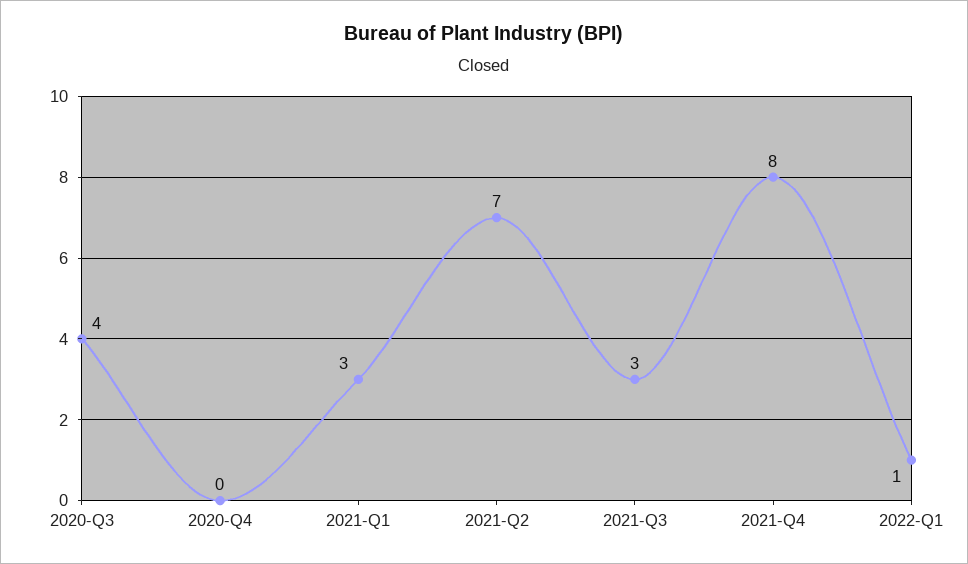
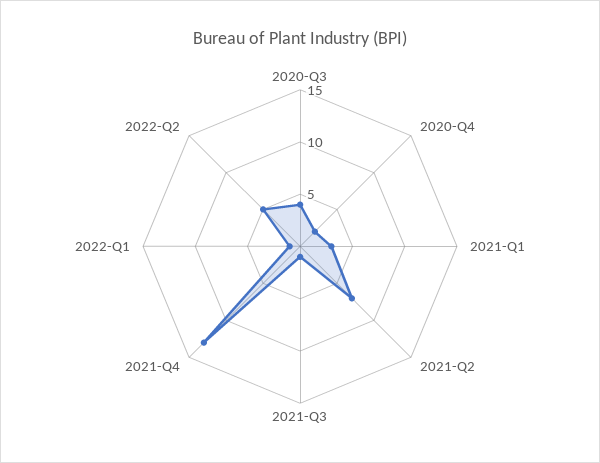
2020-Q4: 0 -> 2
2021-Q3: 3 -> 1
2021-Q4: 8 -> 13
2022-Q2: none -> 5

